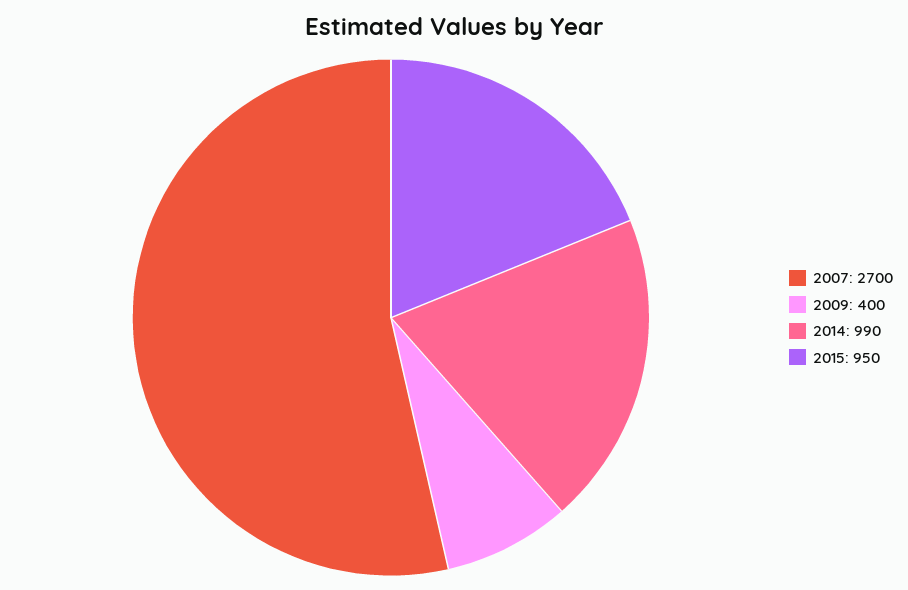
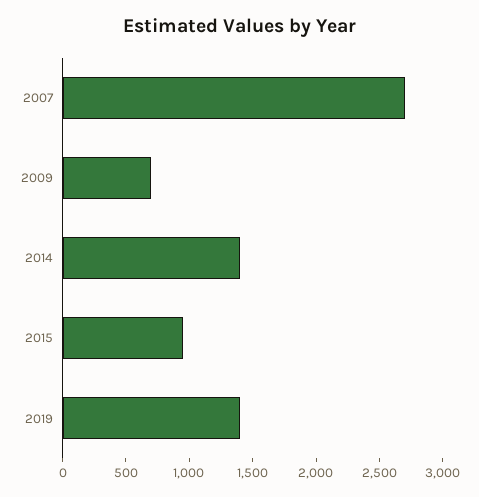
2009: 400 -> 700
2014: 990 -> 1400
2019: none -> 1400

